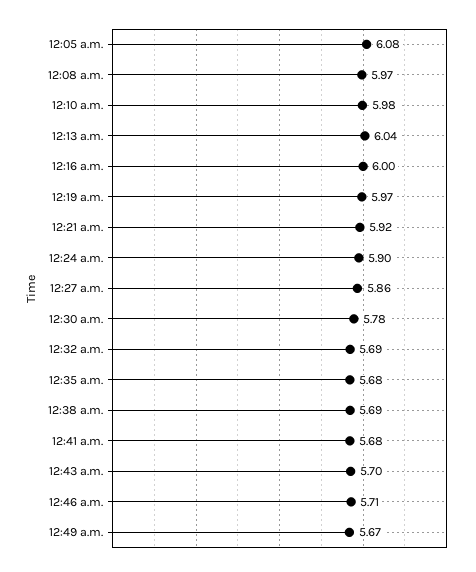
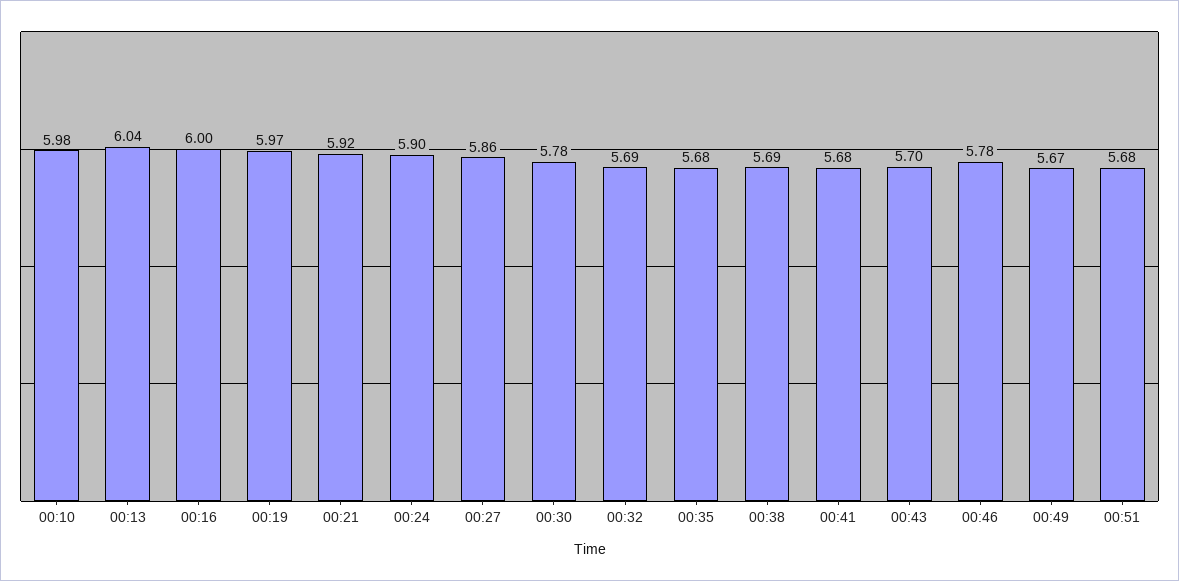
12:05 a.m.: 6.08 -> none
12:08 a.m.: 5.97 -> none
12:46 a.m.: 5.71 -> 5.78
00:51: none -> 5.68

